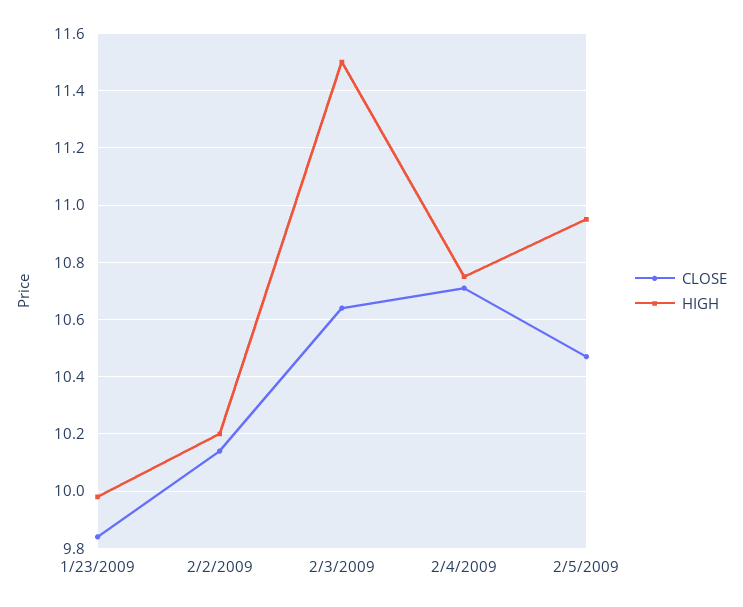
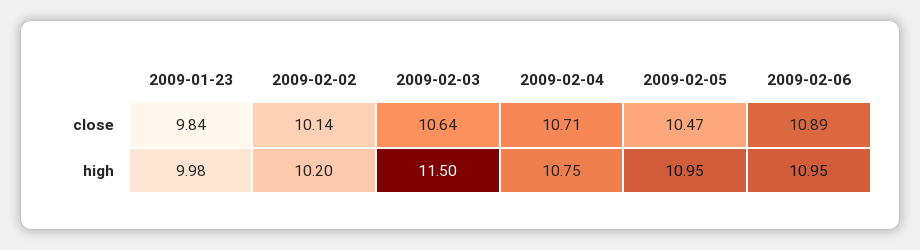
CLOSE, 2009-02-06: none -> 10.89
HIGH, 2009-02-06: none -> 10.95

